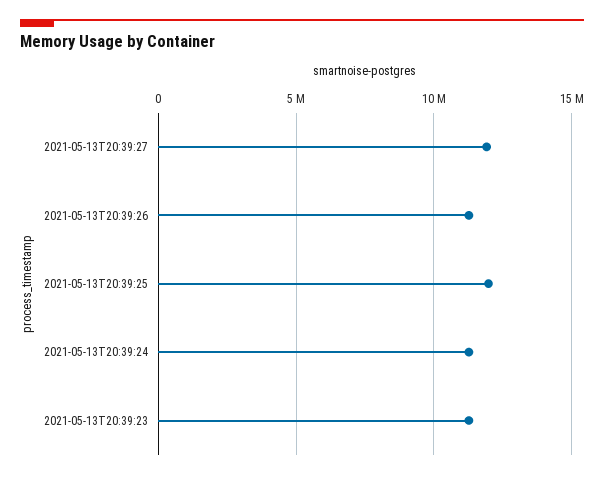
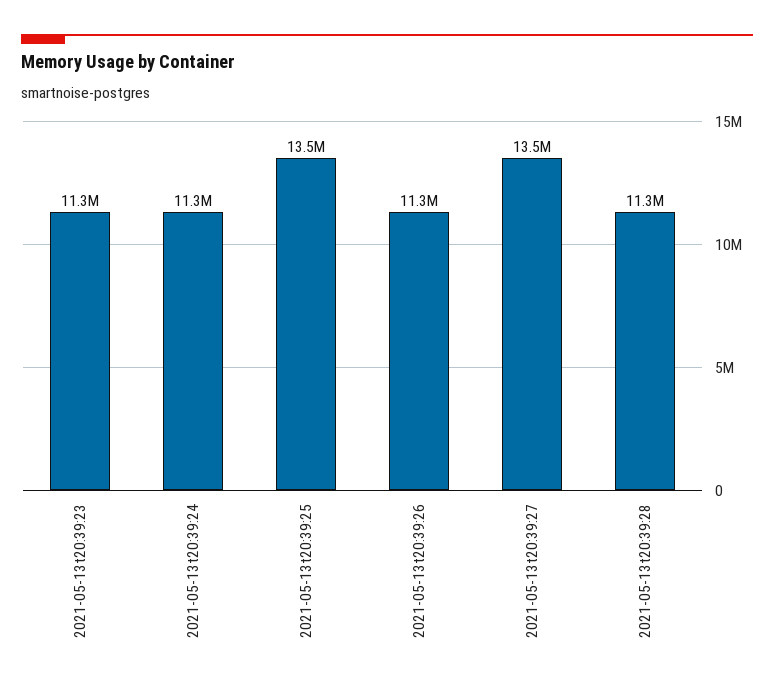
2021-05-13T20:39:27: 12000000 -> 13500000
2021-05-13T20:39:25: 12000000 -> 13500000
2021-05-13t20:39:28: none -> 11300000

